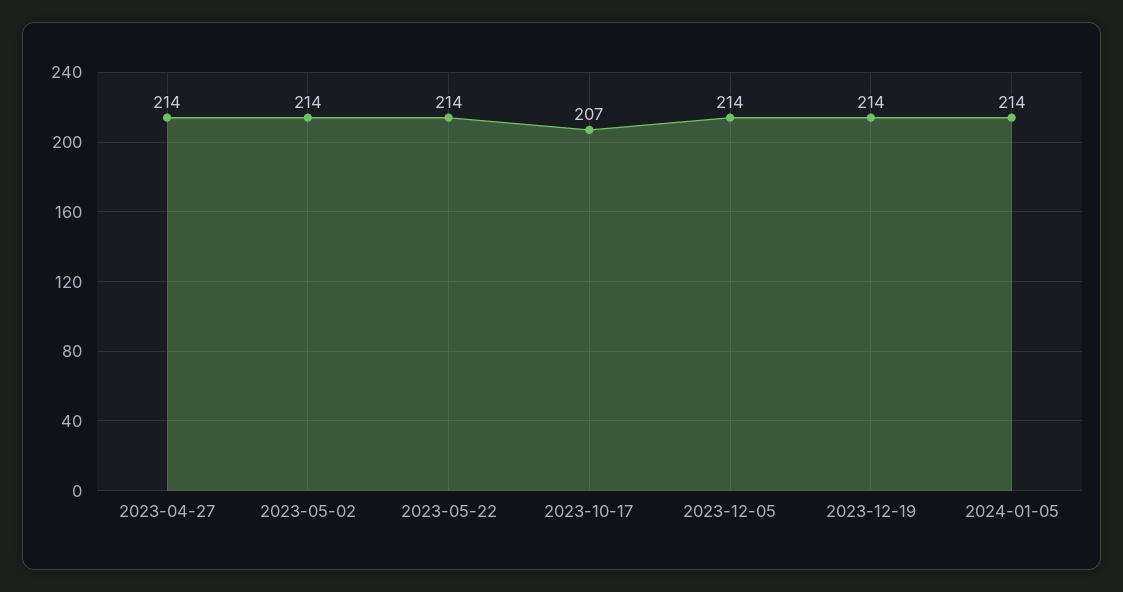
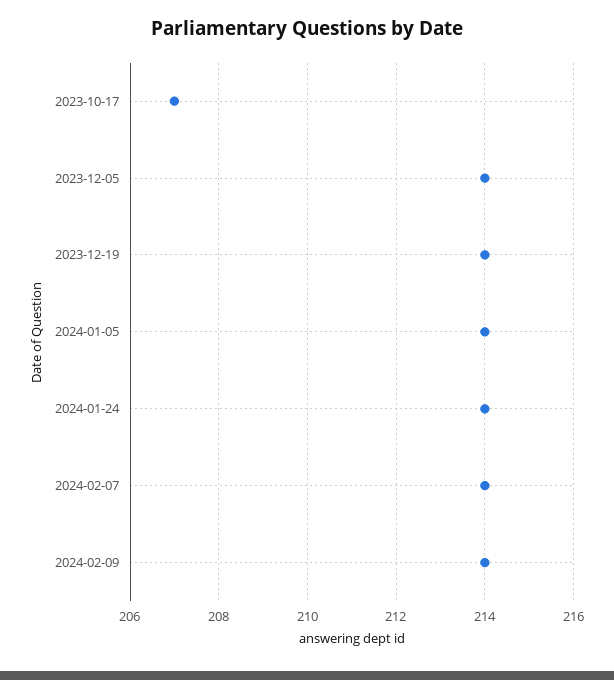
2023-04-27: 214 -> none
2023-05-02: 214 -> none
2023-05-22: 214 -> none
2024-01-24: none -> 214
2024-02-07: none -> 214
2024-02-09: none -> 214

